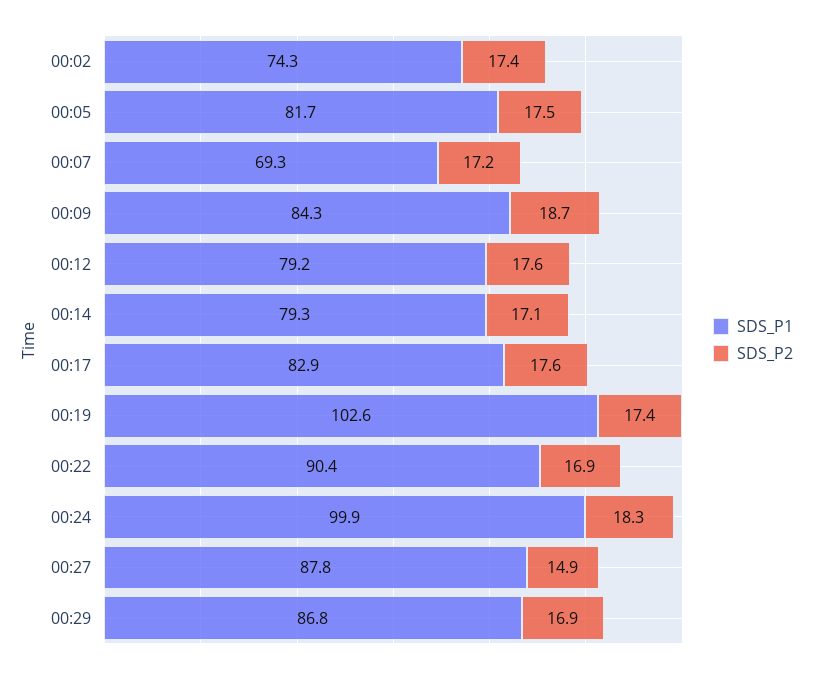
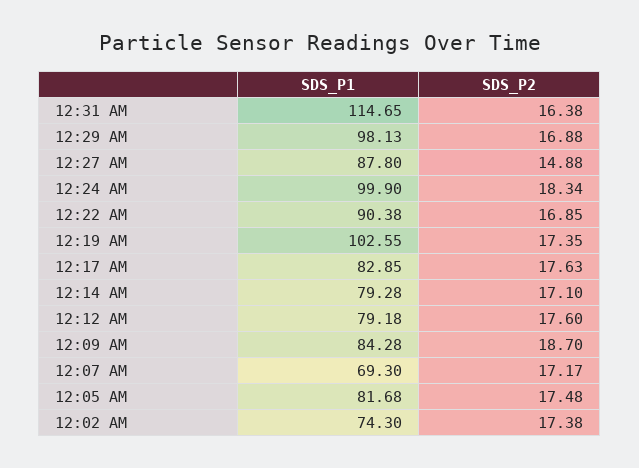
SDS_P1, 00:29: 86.8 -> 98.13
SDS_P1, 12:31 AM: none -> 114.65
SDS_P2, 12:31 AM: none -> 16.38

